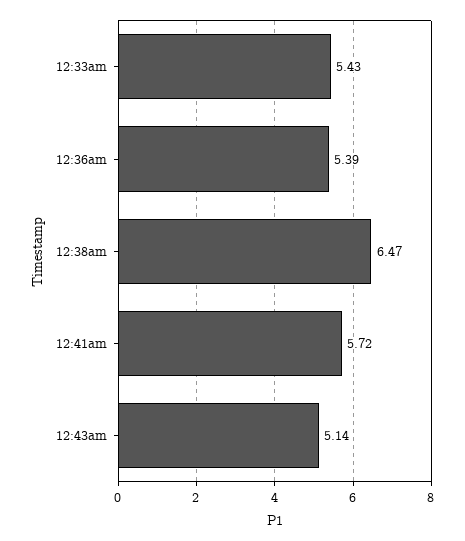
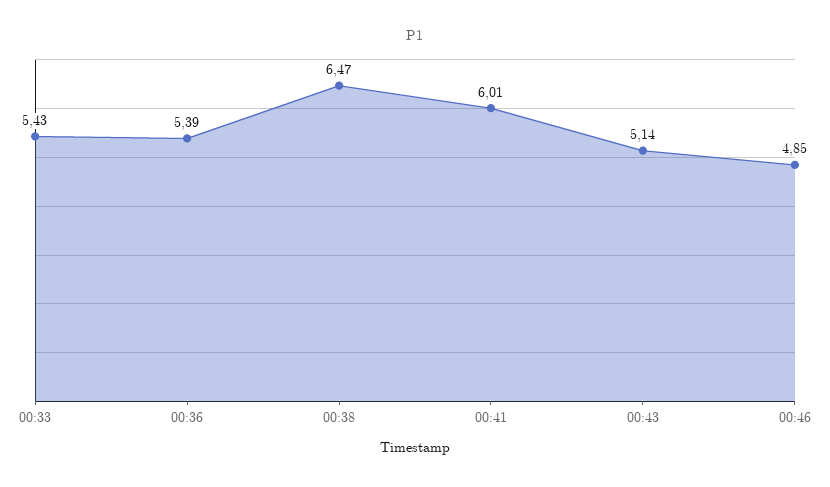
12:41am: 5.72 -> 6.01
00:46: none -> 4.85

